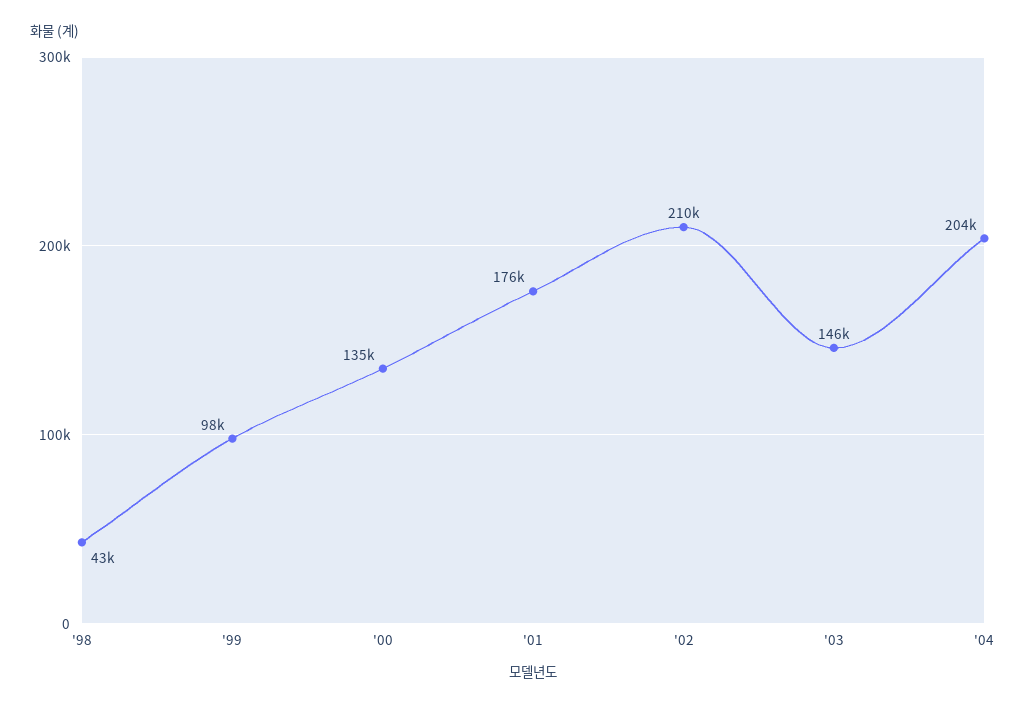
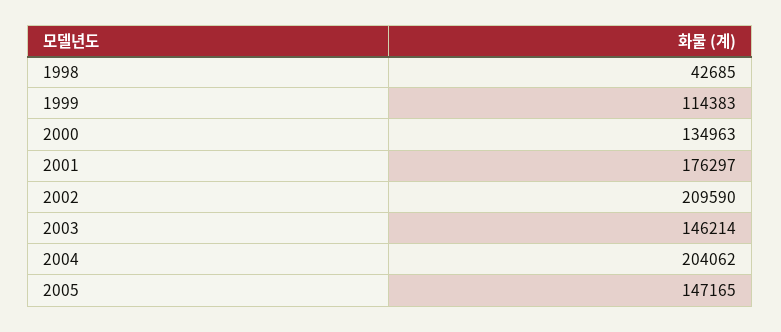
'99: 98000 -> 114383
2005: none -> 147165

